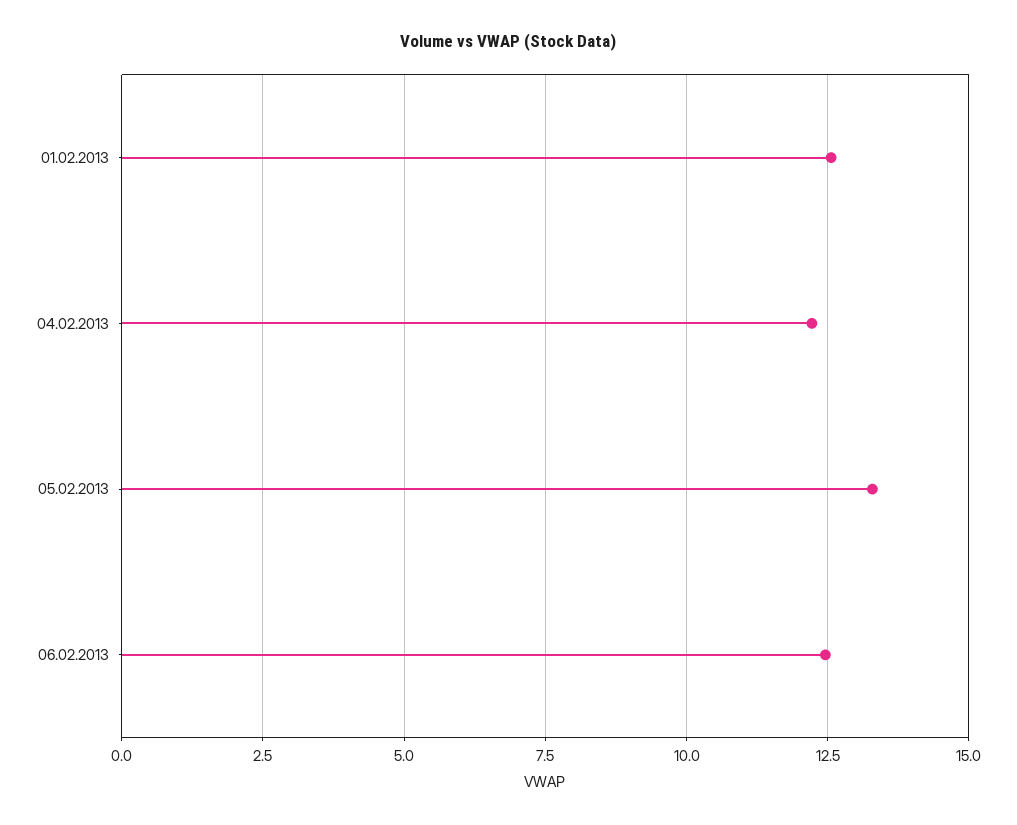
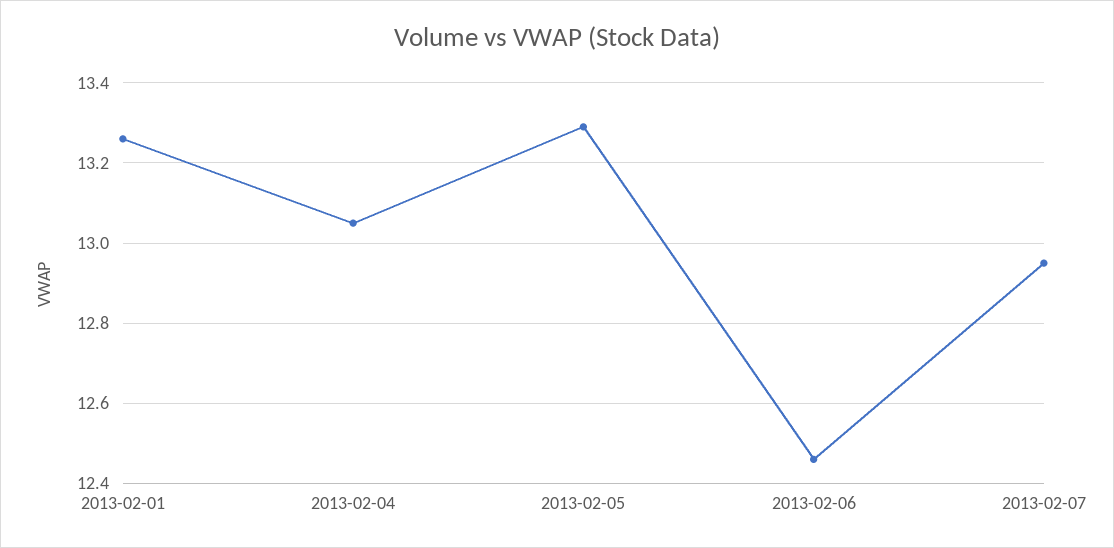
01.02.2013: 12.5 -> 13.25
04.02.2013: 12.25 -> 13.05
2013-02-07: none -> 12.95

